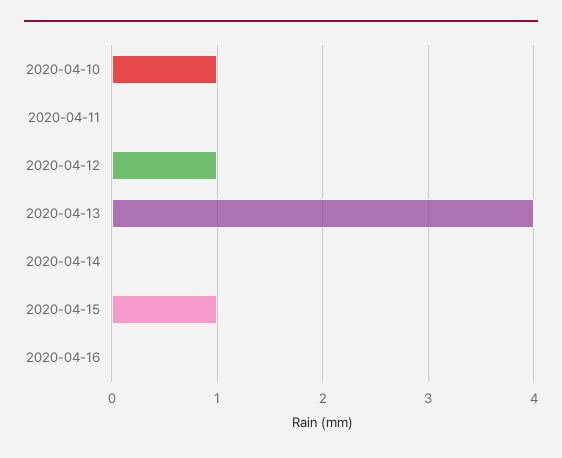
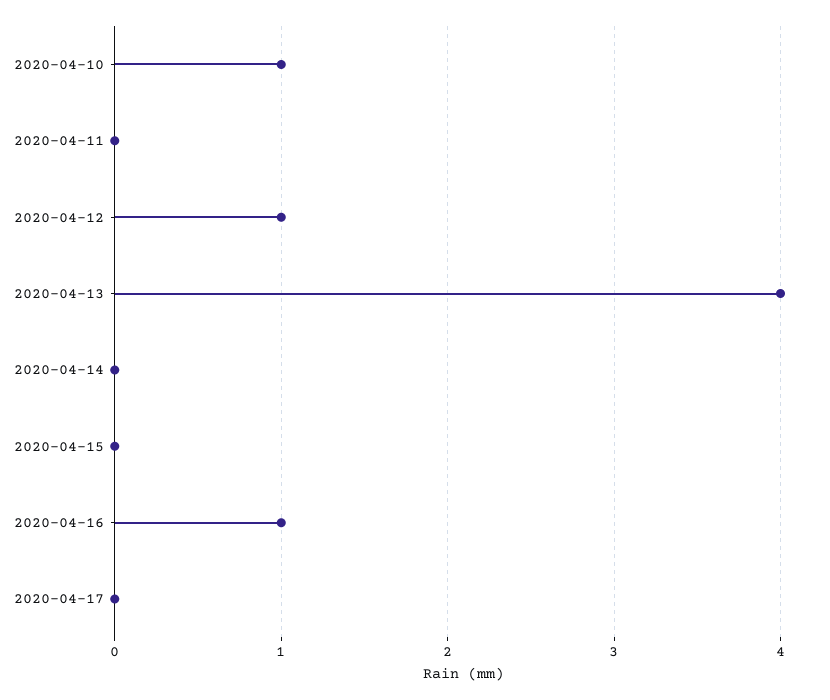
2020-04-15: 1 -> 0
2020-04-16: 0 -> 1
2020-04-17: none -> 0

